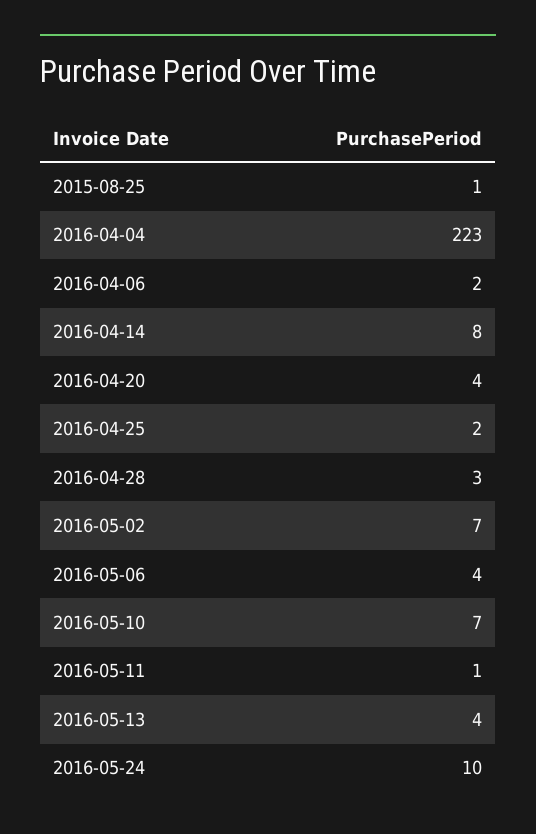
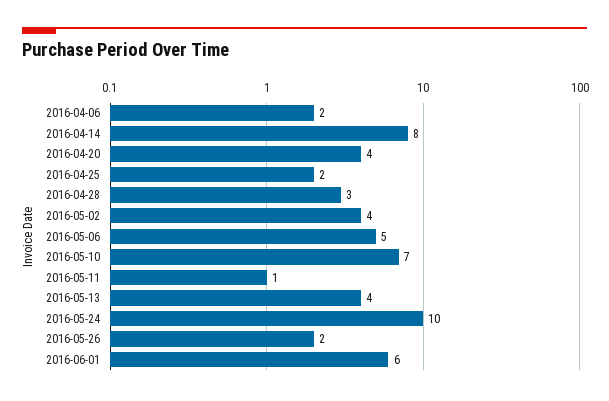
2015-08-25: 1 -> none
2016-04-04: 223 -> none
2016-05-02: 7 -> 4
2016-05-06: 4 -> 5
2016-05-26: none -> 2
2016-06-01: none -> 6

